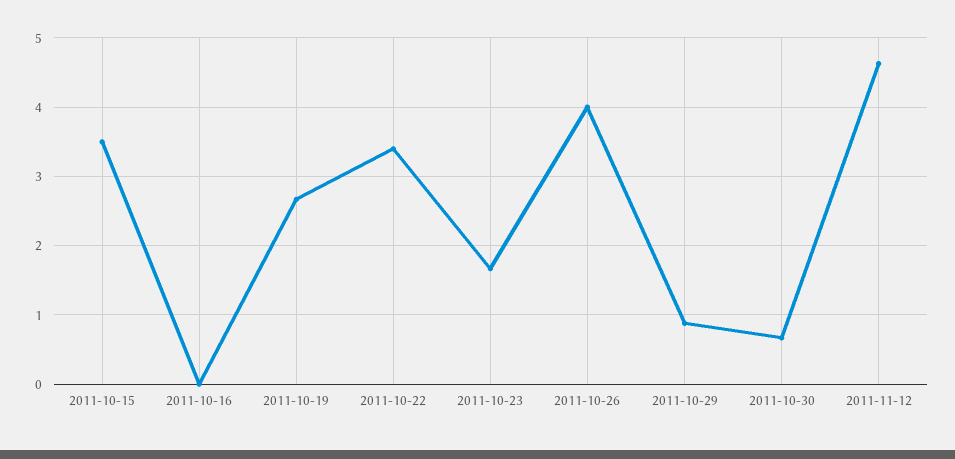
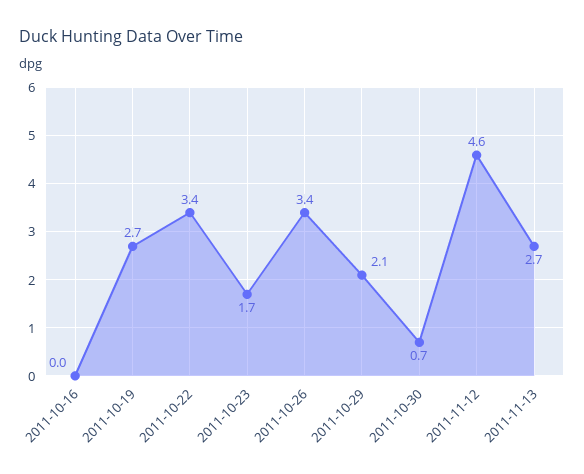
2011-10-15: 3.5 -> none
2011-10-26: 4 -> 3.4
2011-10-29: 0.9 -> 2.1
2011-11-13: none -> 2.7

